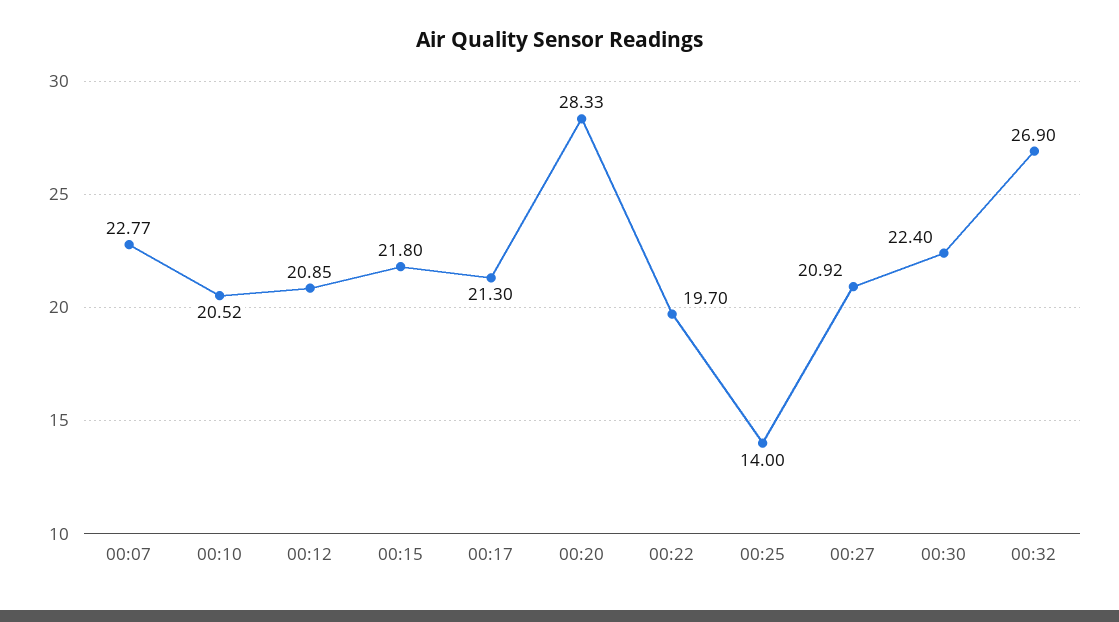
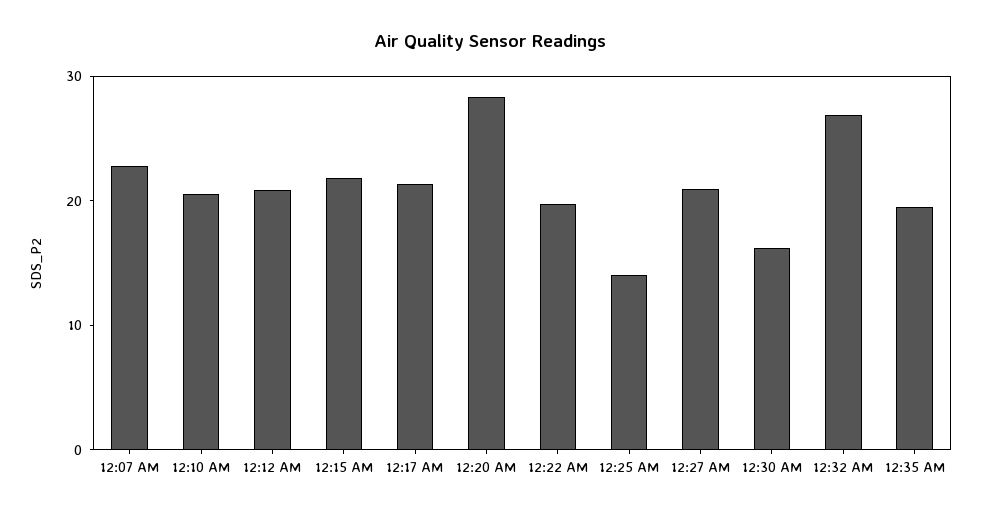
00:30: 22.4 -> 16
12:35 AM: none -> 20

